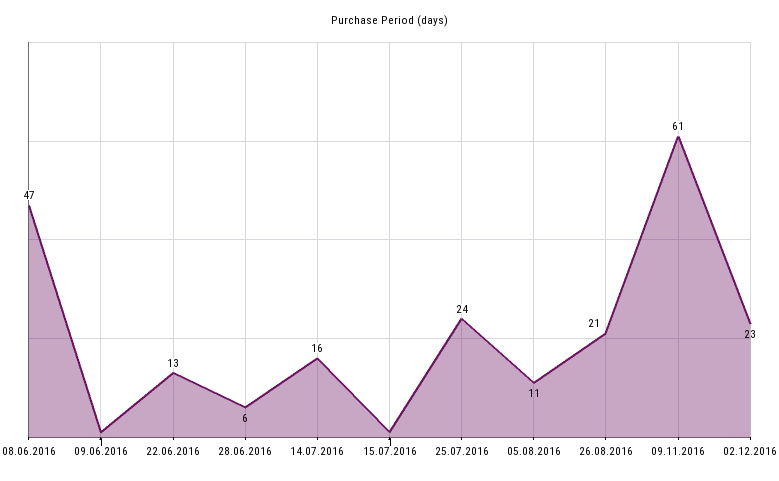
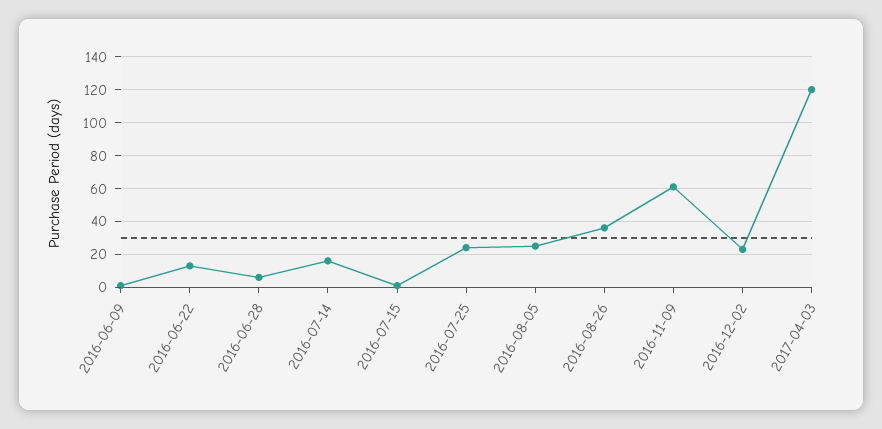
08.06.2016: 47 -> none
05.08.2016: 11 -> 25
26.08.2016: 21 -> 35
2017-04-03: none -> 120

